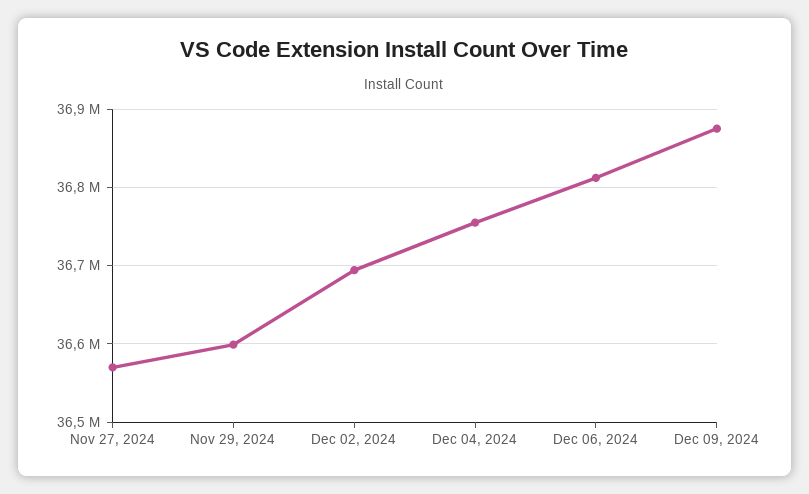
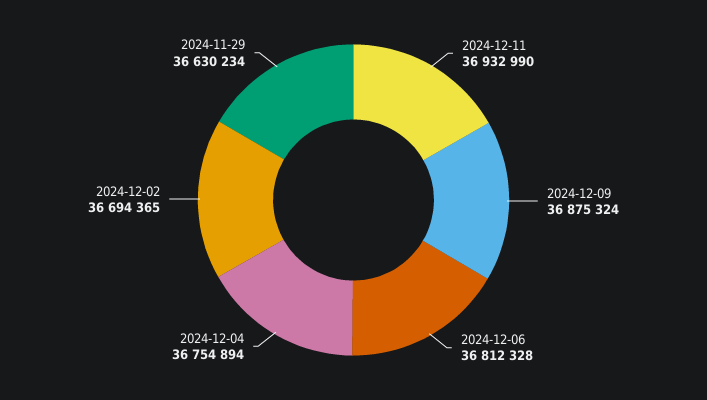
Nov 27, 2024: 36570000 -> none
Nov 29, 2024: 36600000 -> 36630234
2024-12-11: none -> 36932990

